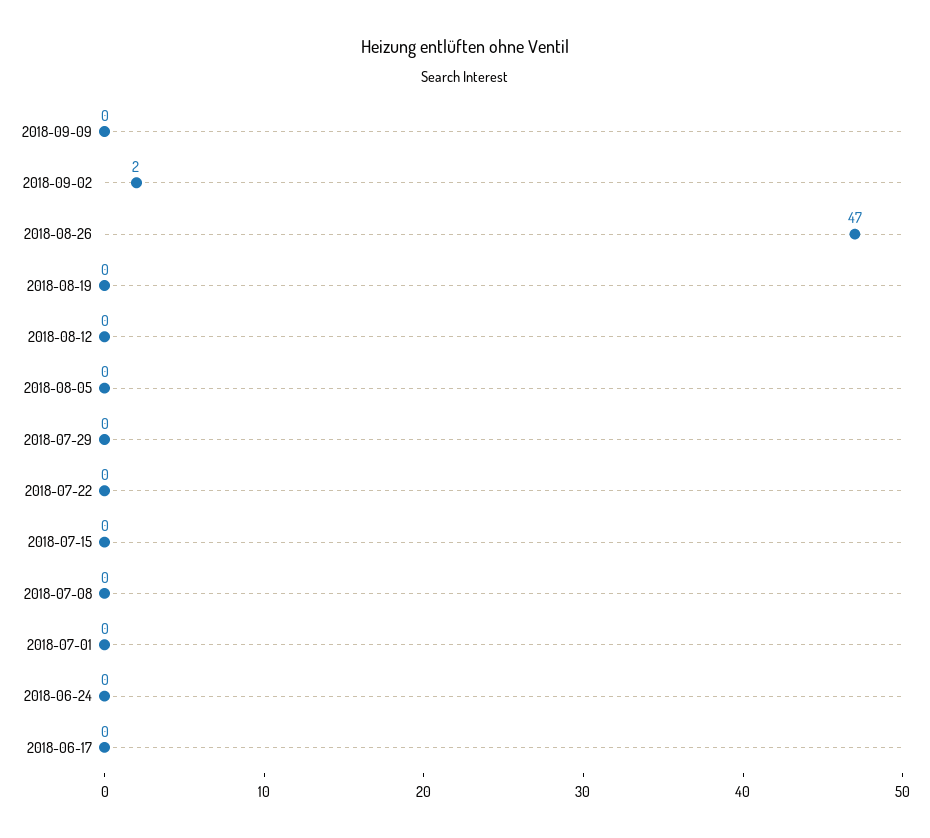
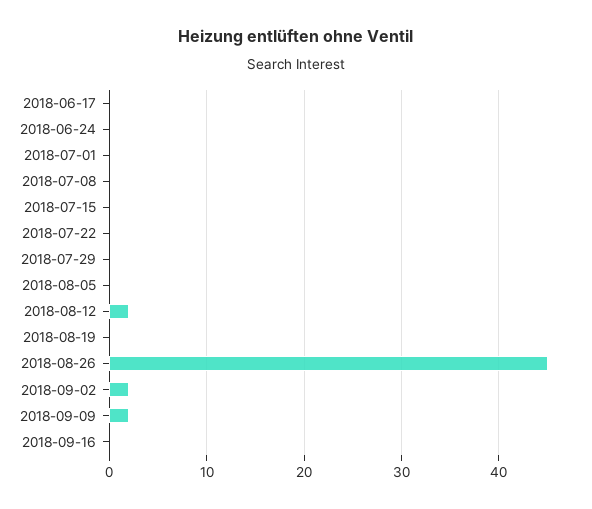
2018-09-09: 0 -> 2
2018-08-26: 47 -> 45
2018-08-12: 0 -> 2
2018-09-16: none -> 0

